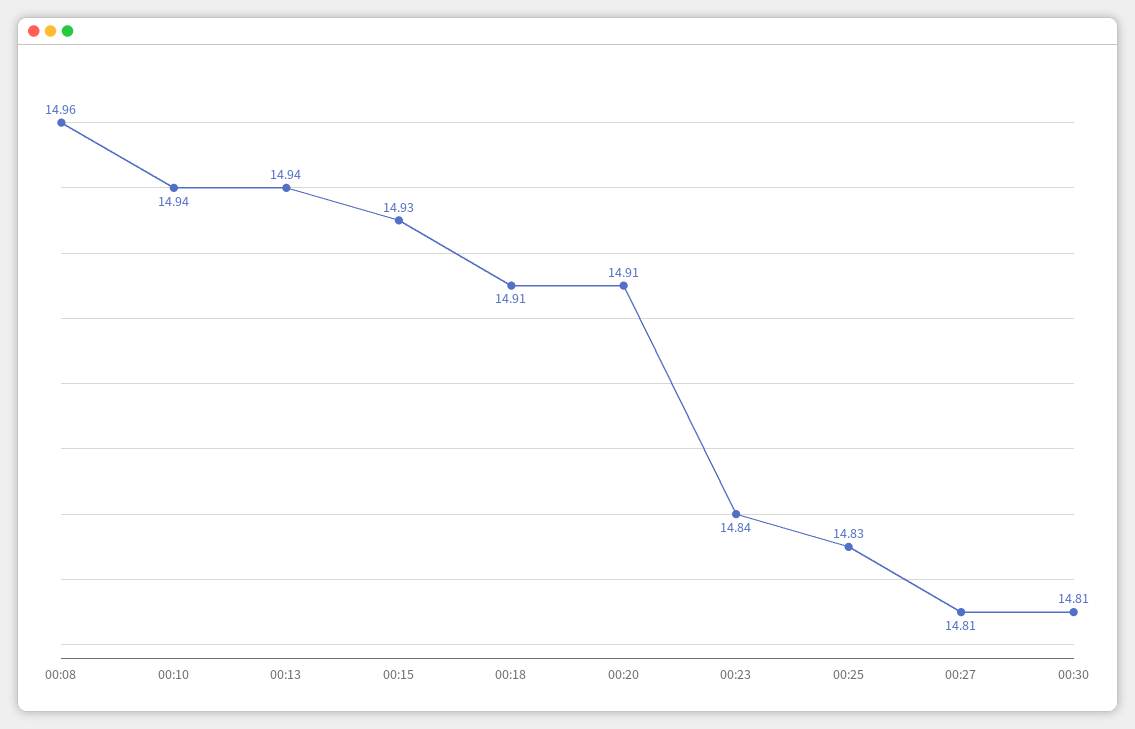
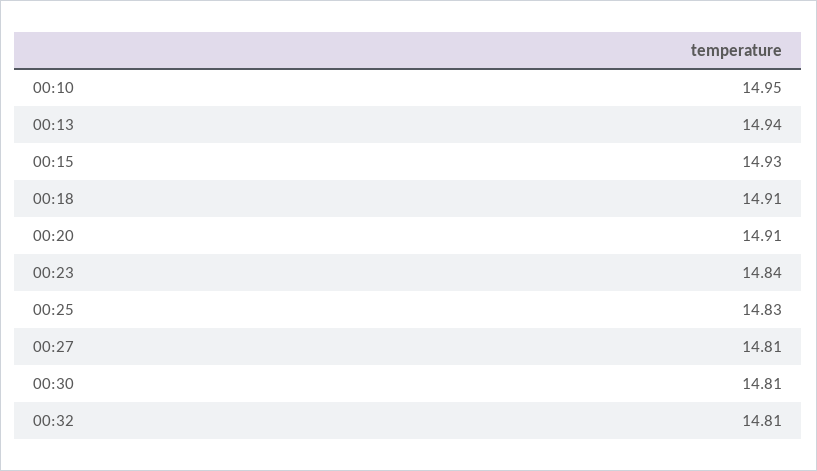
00:08: 14.96 -> none
00:10: 14.94 -> 14.95
00:32: none -> 14.81

